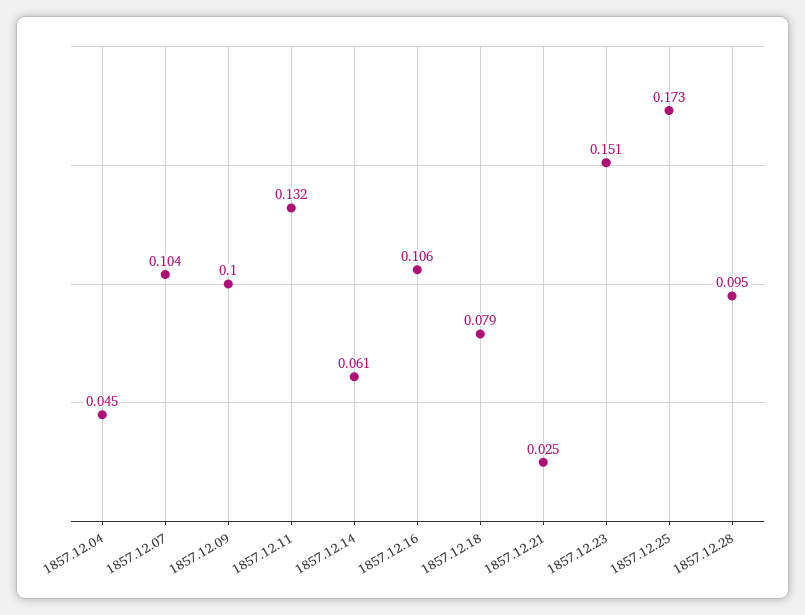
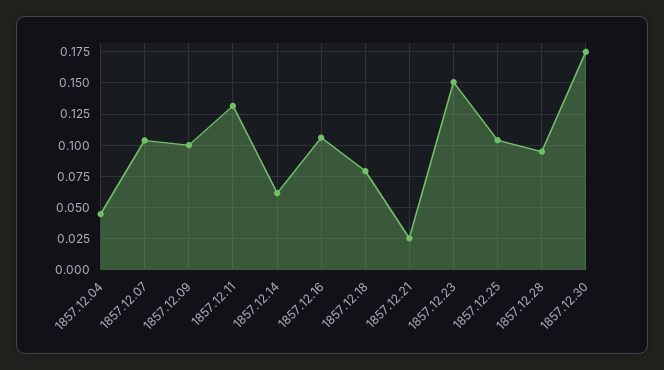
1857.12.25: 0.173 -> 0.105
1857.12.30: none -> 0.175

